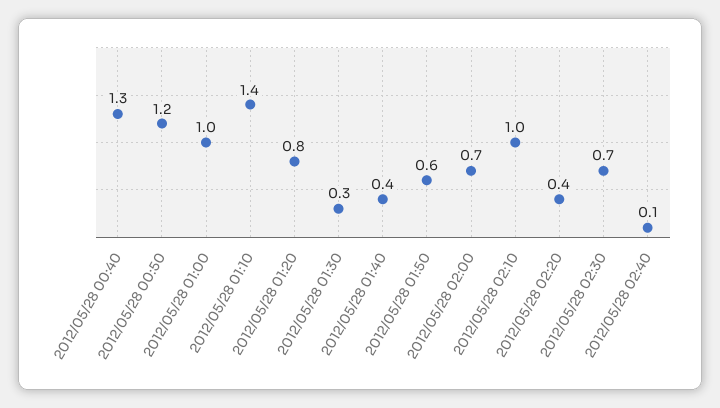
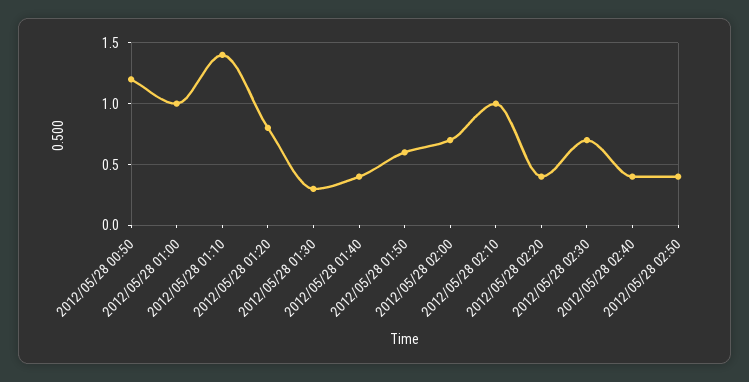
2012/05/28 00:40: 1.3 -> none
2012/05/28 02:40: 0.1 -> 0.4
2012/05/28 02:50: none -> 0.4

